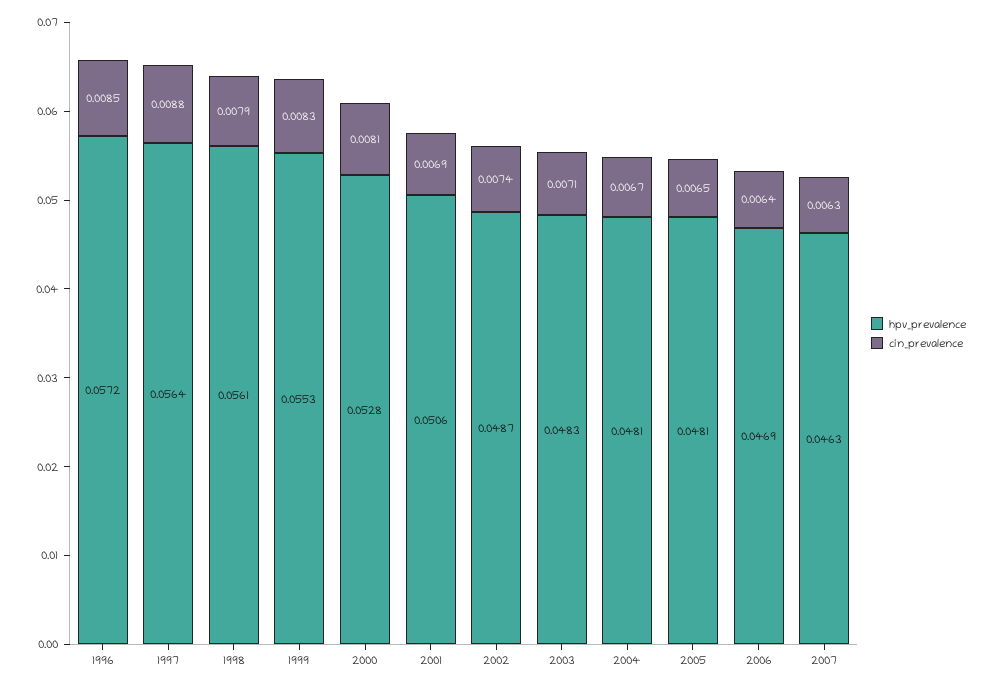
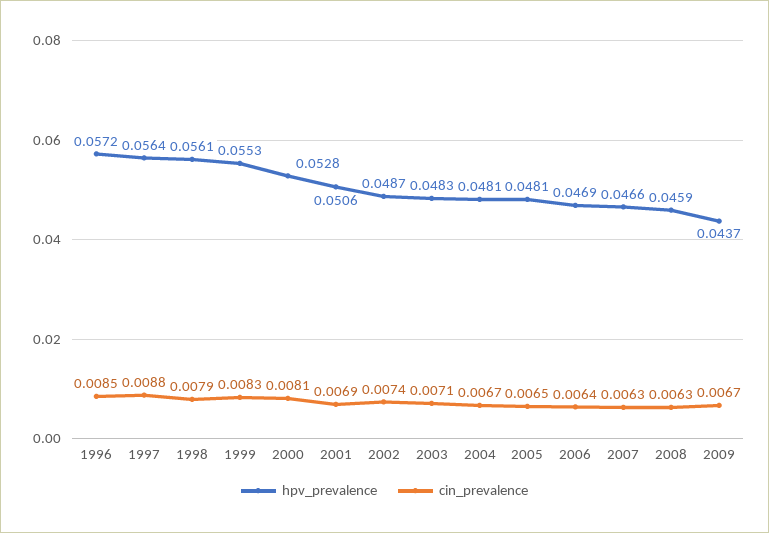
hpv_prevalence, 2007: 0.0463 -> 0.0466
hpv_prevalence, 2008: none -> 0.0459
cin_prevalence, 2008: none -> 0.0063
hpv_prevalence, 2009: none -> 0.0437
cin_prevalence, 2009: none -> 0.0067

